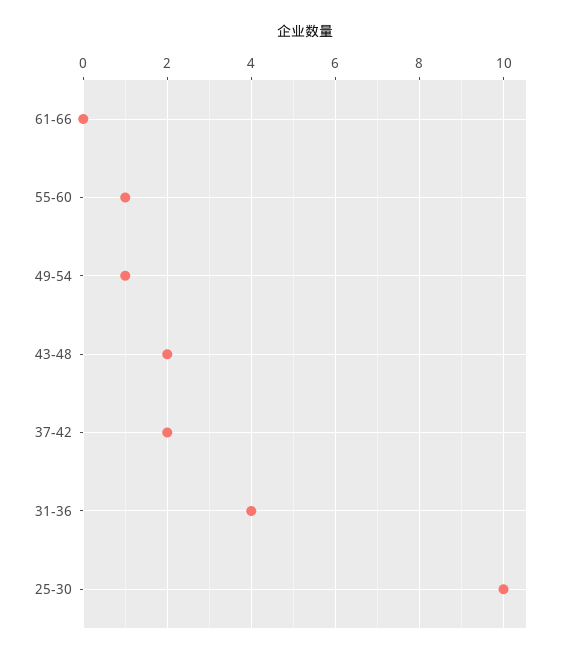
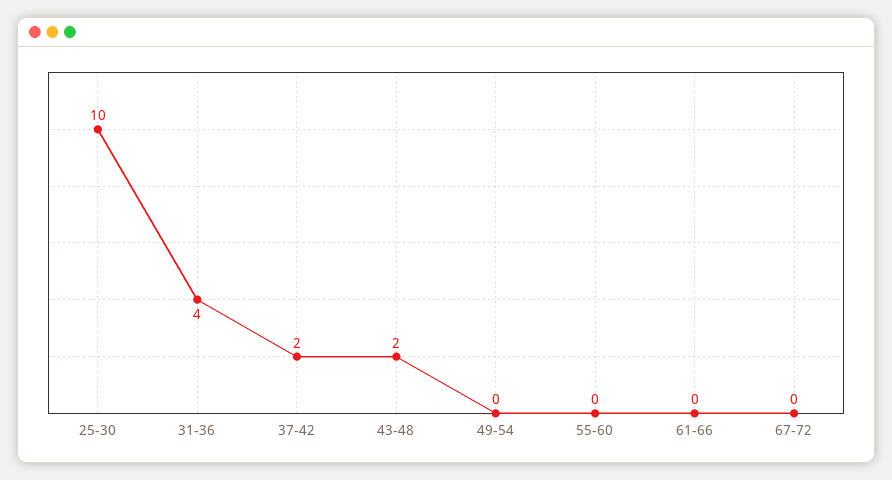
55-60: 1 -> 0
49-54: 1 -> 0
67-72: none -> 0

